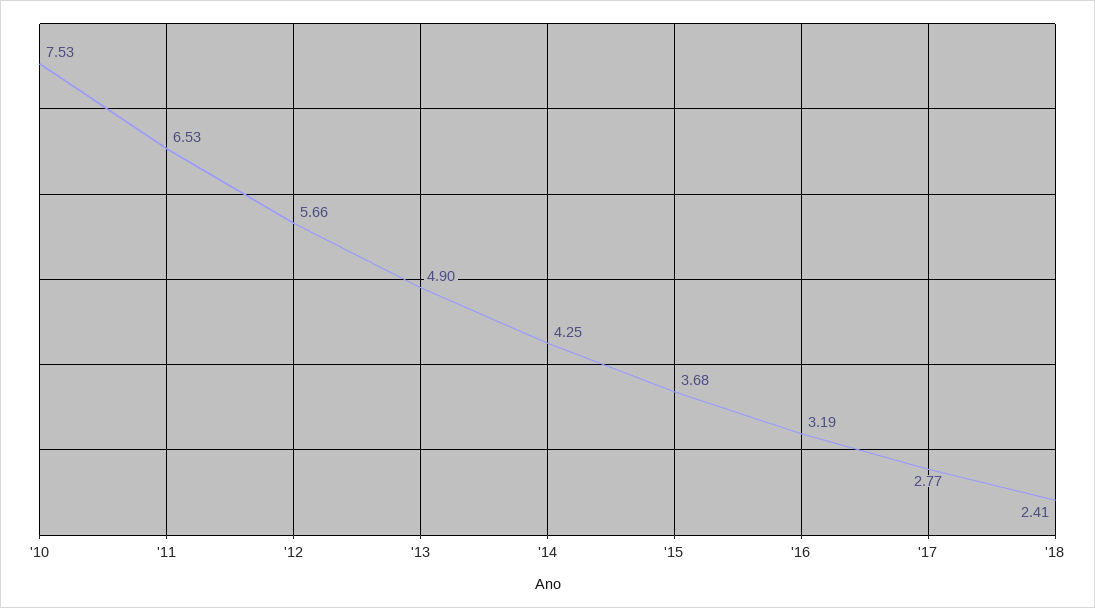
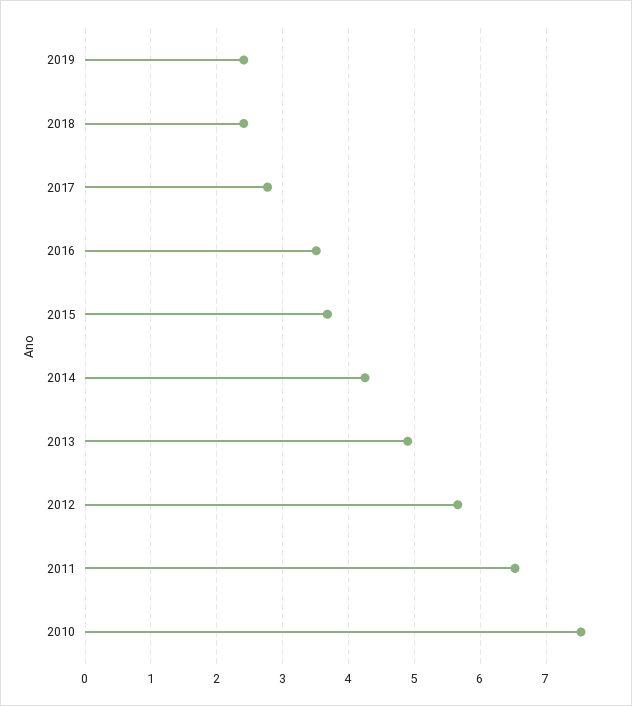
'16: 3.19 -> 3.5
2019: none -> 2.4

